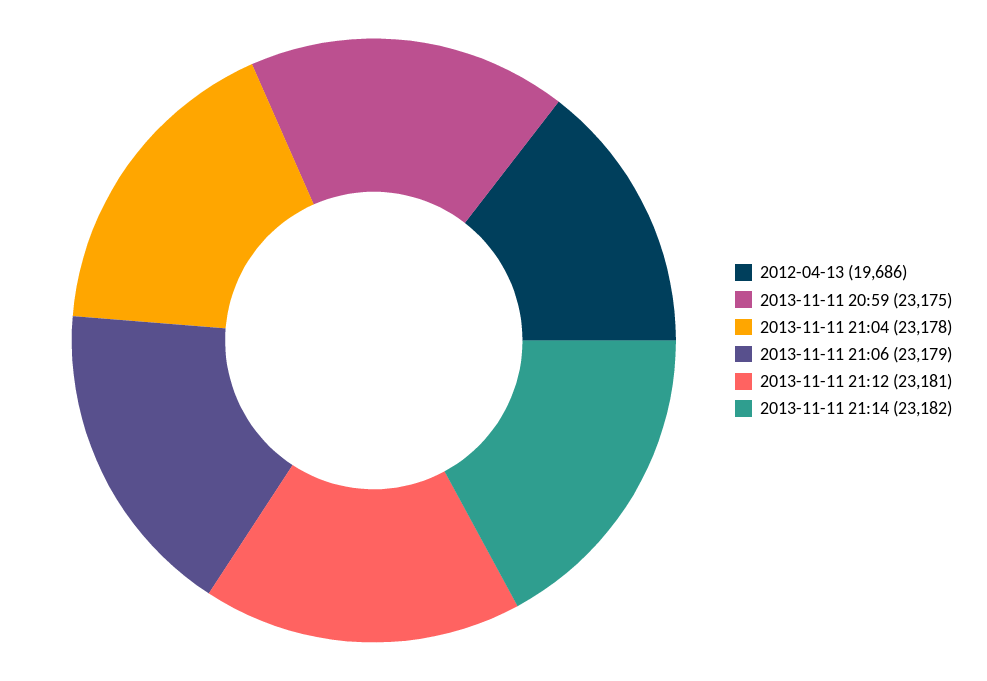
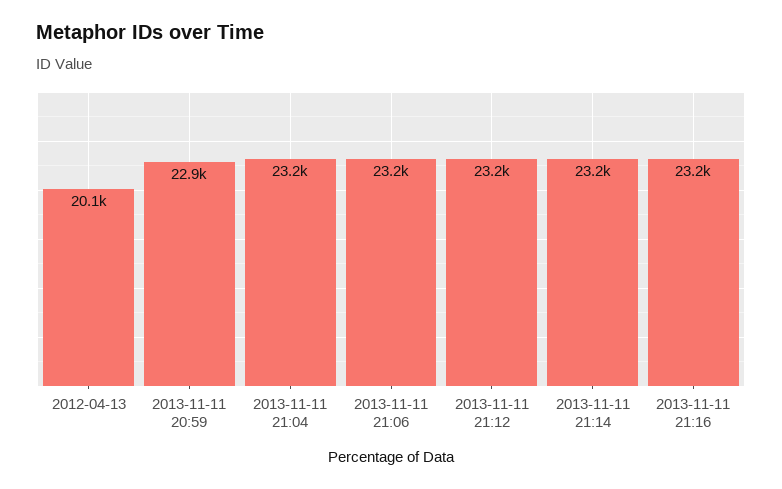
2012-04-13: 19686 -> 20100
2013-11-11 20:59: 23175 -> 22900
2013-11-11 21:16: none -> 23200

